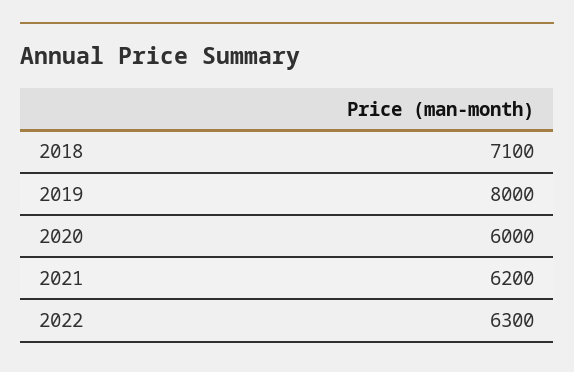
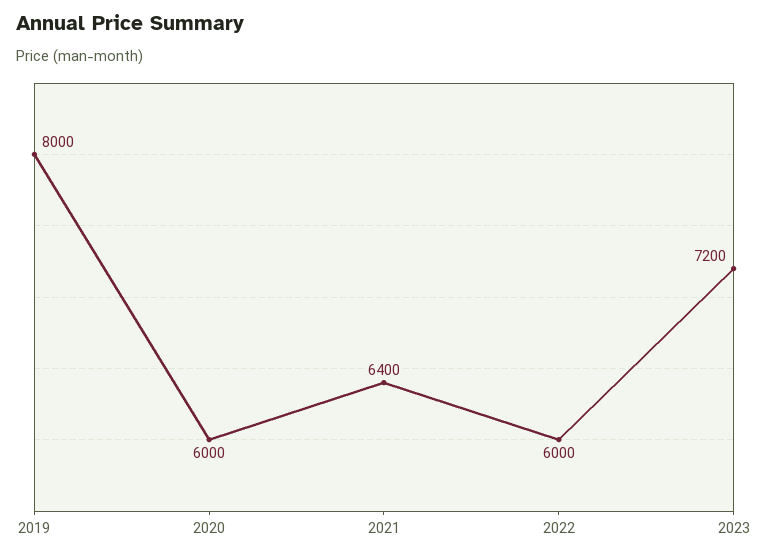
2018: 7100 -> none
2021: 6200 -> 6400
2022: 6300 -> 6000
2023: none -> 7200

